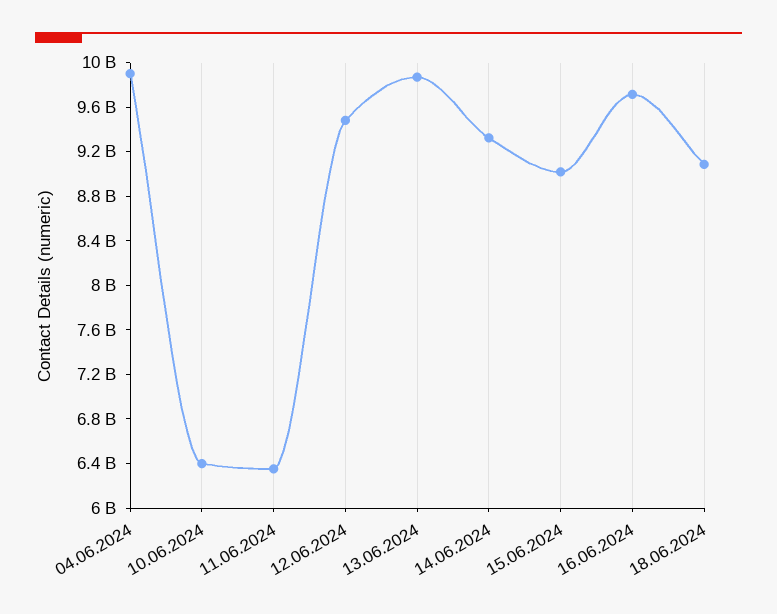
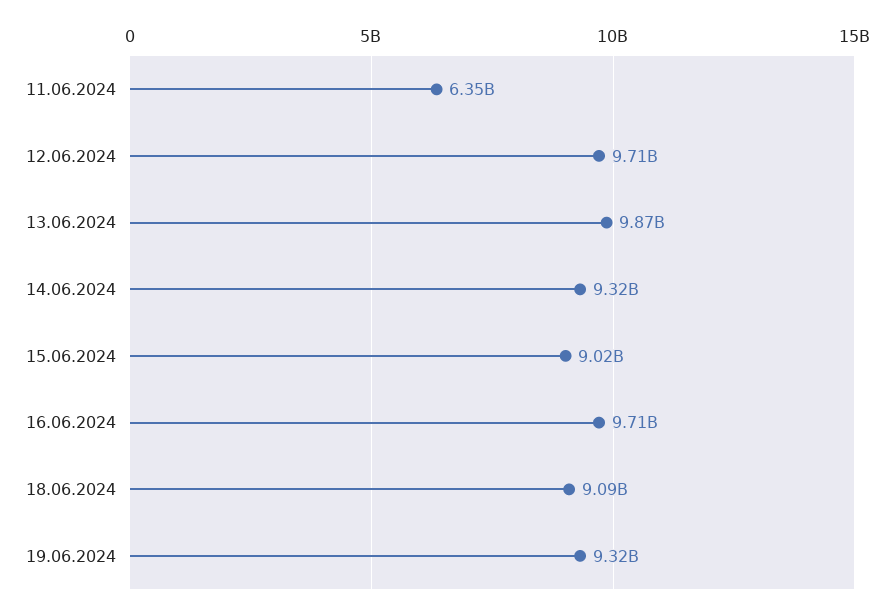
04.06.2024: 9900000000 -> none
10.06.2024: 6400000000 -> none
12.06.2024: 9500000000 -> 9710000000
19.06.2024: none -> 9320000000

